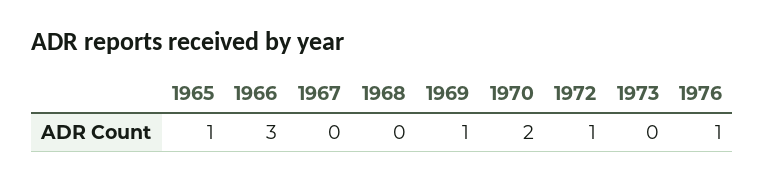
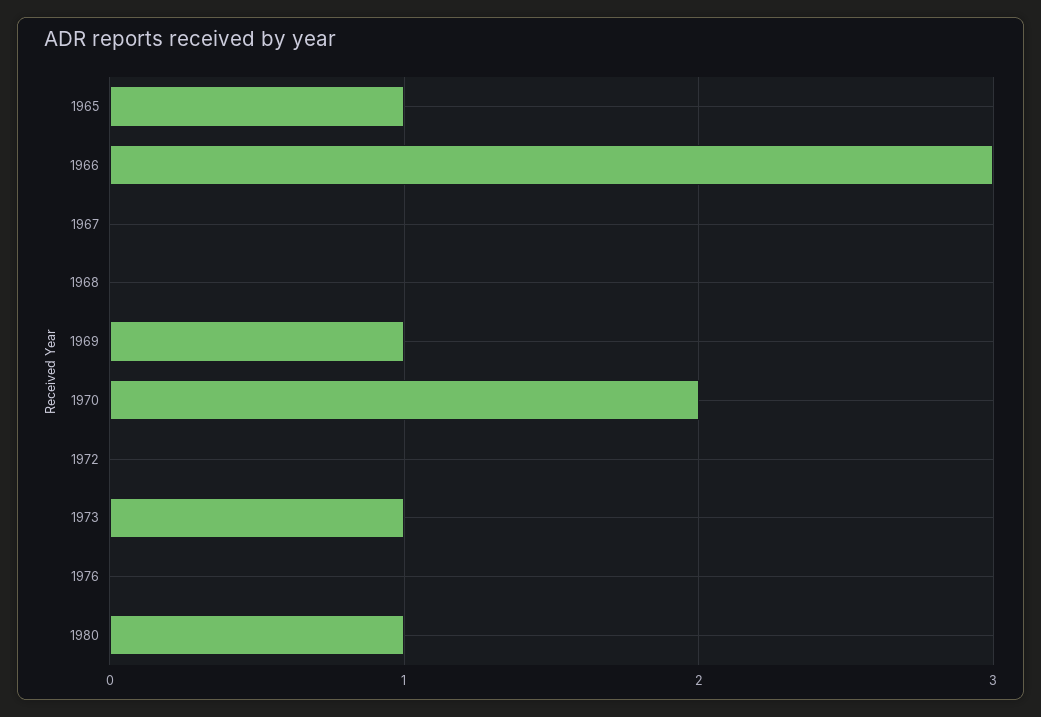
1972: 1 -> 0
1973: 0 -> 1
1976: 1 -> 0
1980: none -> 1

